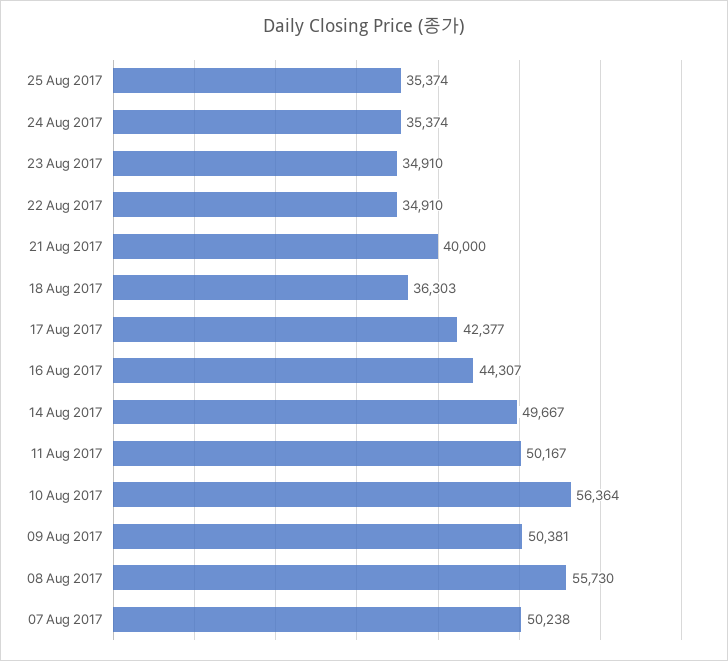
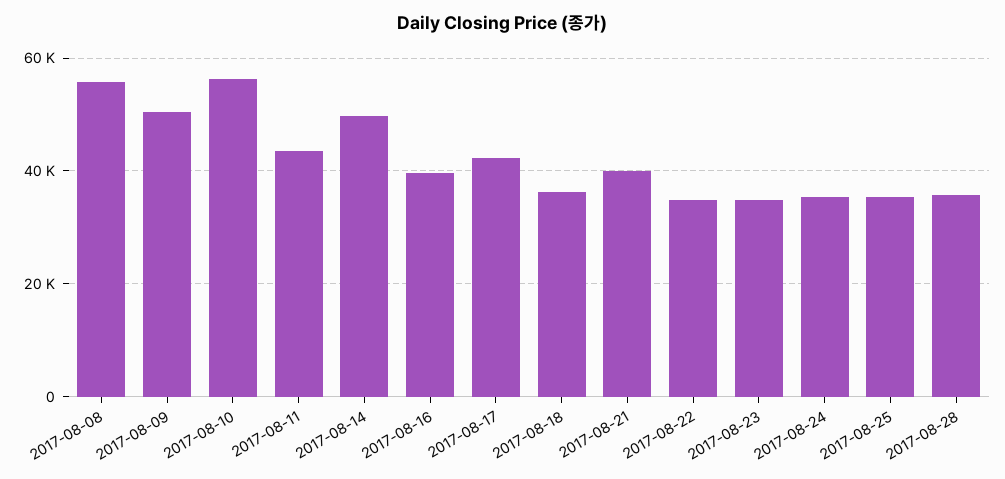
16 Aug 2017: 44307 -> 40000
11 Aug 2017: 50167 -> 44000
07 Aug 2017: 50238 -> none
2017-08-28: none -> 36000

